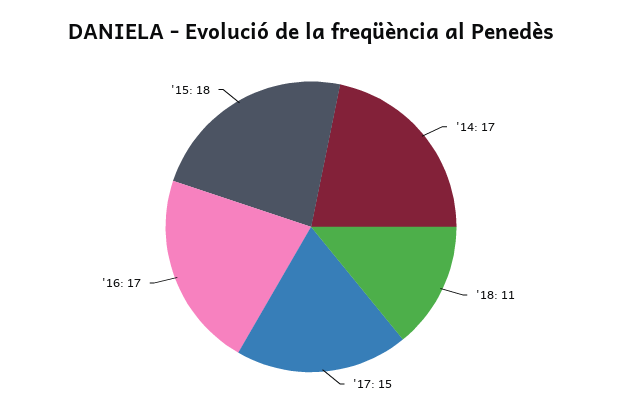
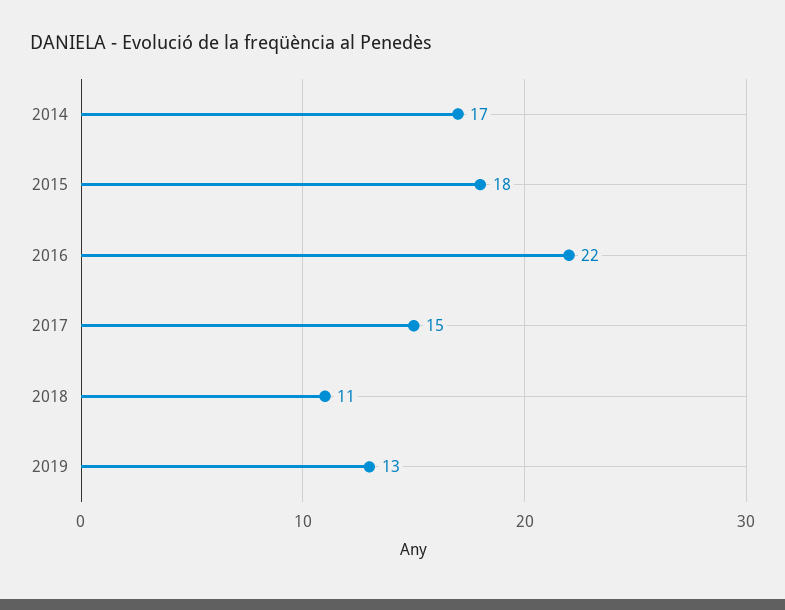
'16: 17 -> 22
2019: none -> 13

